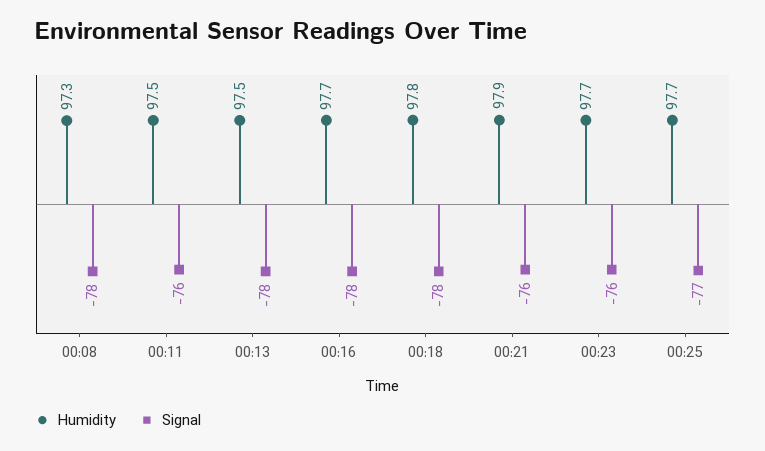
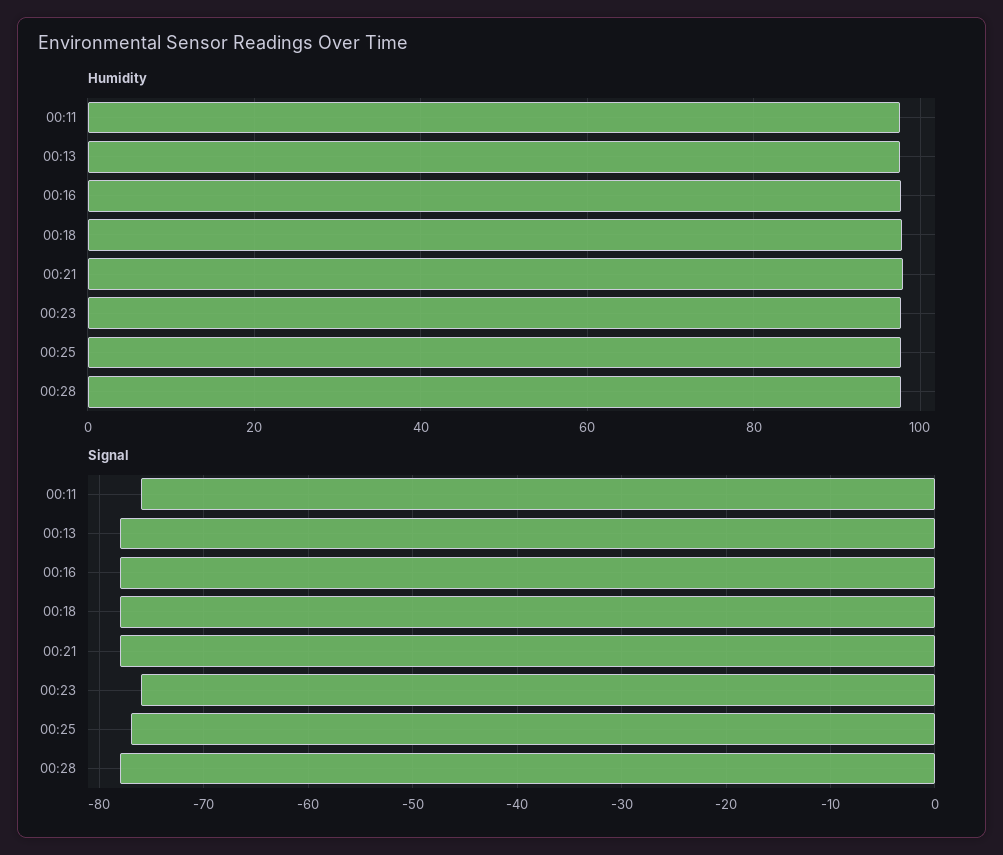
Humidity, 00:08: 97.3 -> none
Signal, 00:08: -78 -> none
Signal, 00:21: -76 -> -78
Humidity, 00:28: none -> 98
Signal, 00:28: none -> -78

